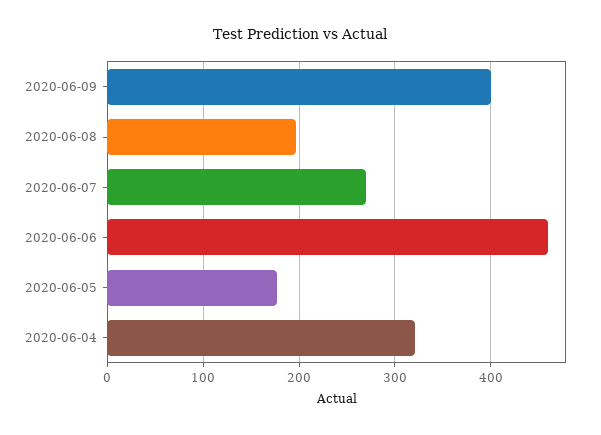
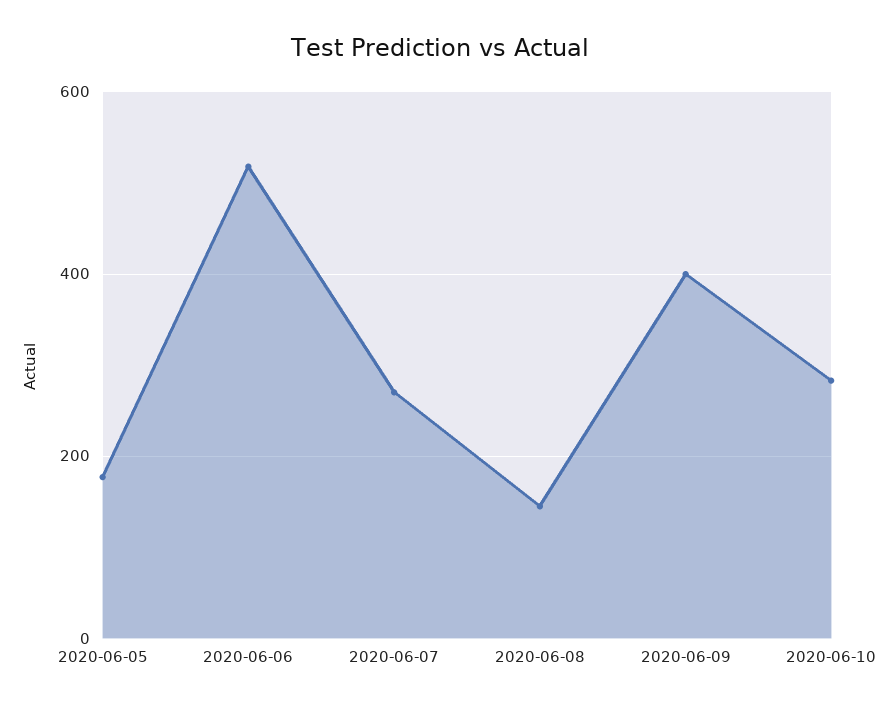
2020-06-08: 200 -> 140
2020-06-06: 460 -> 520
2020-06-04: 320 -> none
2020-06-10: none -> 280

